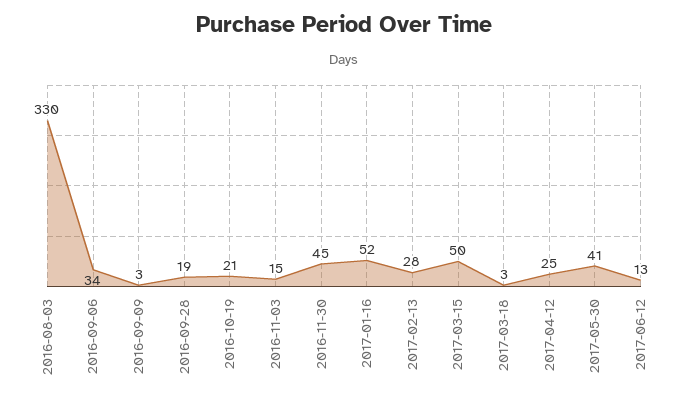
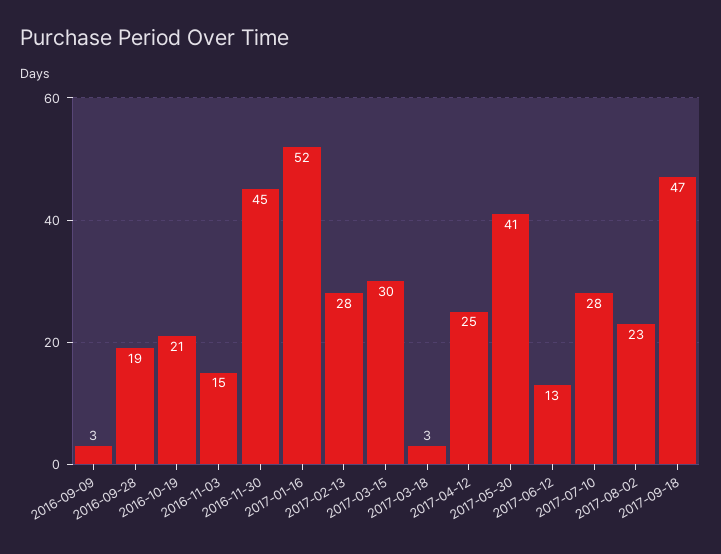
2016-08-03: 330 -> none
2016-09-06: 34 -> none
2017-03-15: 50 -> 30
2017-07-10: none -> 28
2017-08-02: none -> 23
2017-09-18: none -> 47

